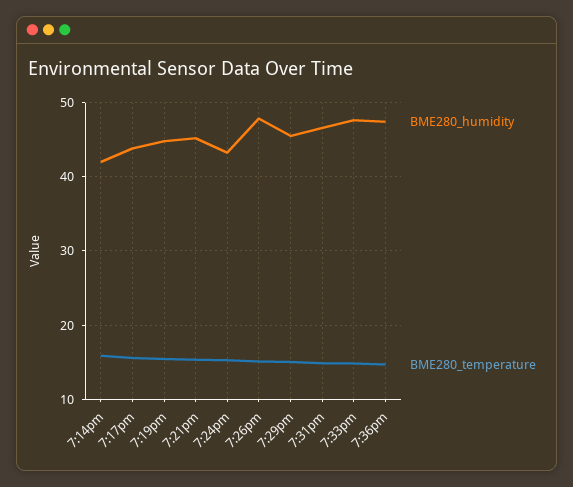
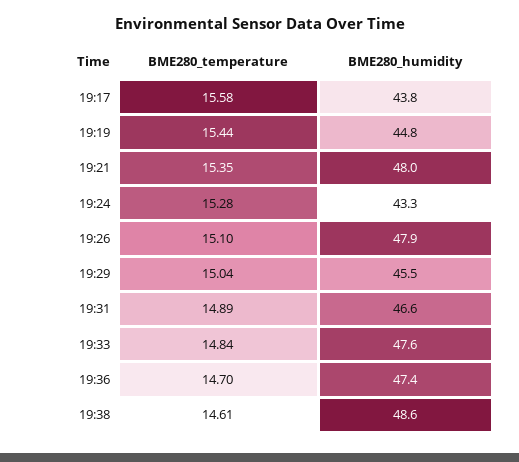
BME280_humidity, 7:14pm: 42 -> none
BME280_temperature, 7:14pm: 16 -> none
BME280_humidity, 7:21pm: 45 -> 48
BME280_temperature, 19:38: none -> 14.61
BME280_humidity, 19:38: none -> 48.6

